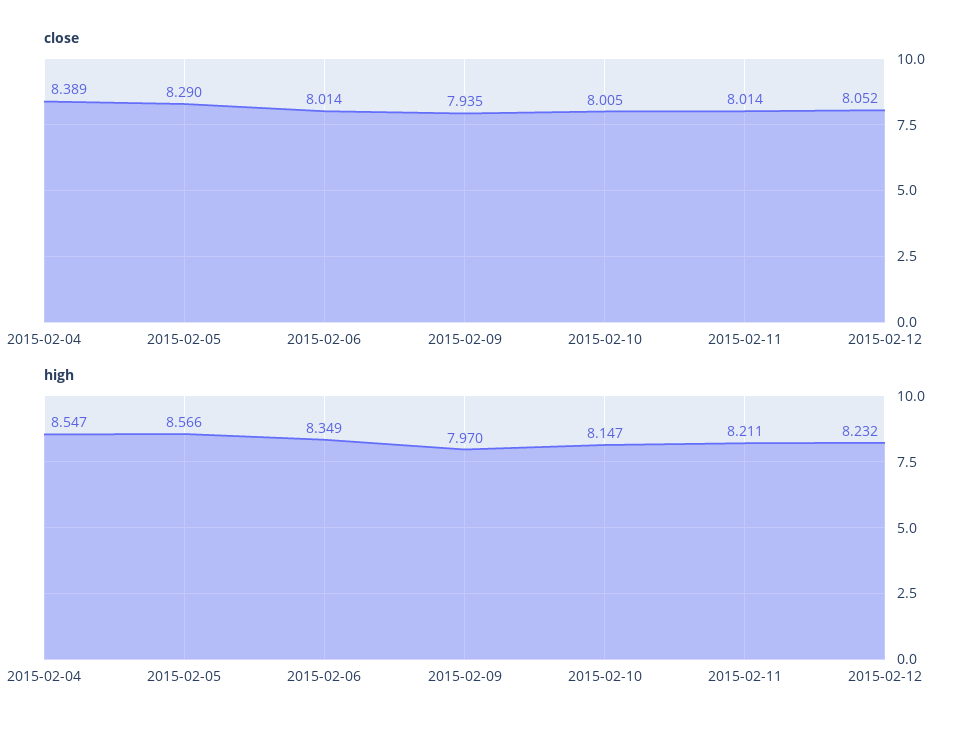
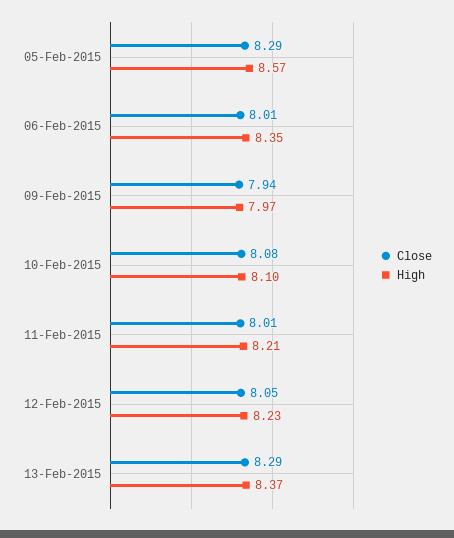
close, 2015-02-04: 8.389 -> none
close, 2015-02-10: 8.005 -> 8.08
high, 2015-02-04: 8.547 -> none
high, 2015-02-10: 8.147 -> 8.1
close, 13-Feb-2015: none -> 8.29
high, 13-Feb-2015: none -> 8.37

